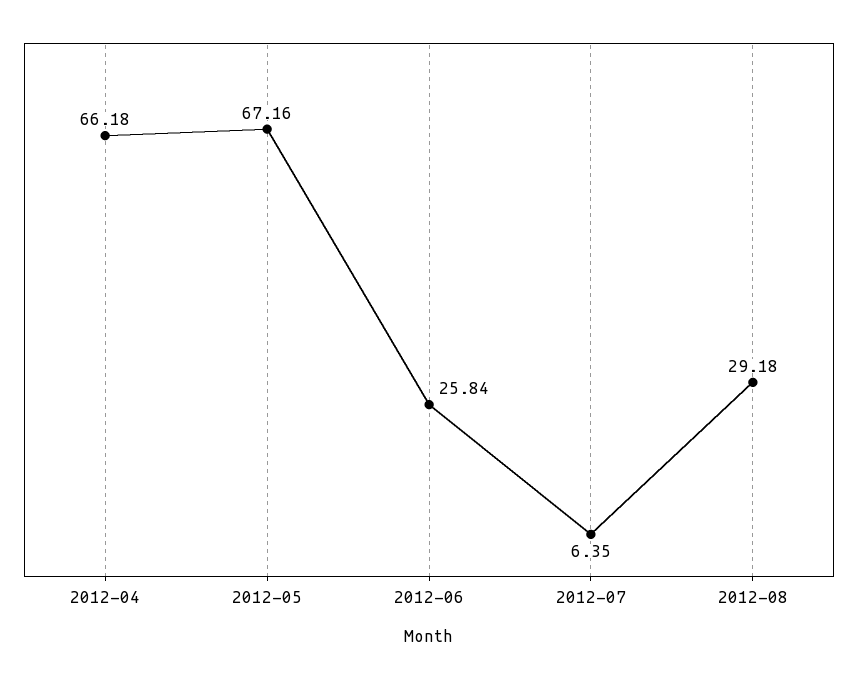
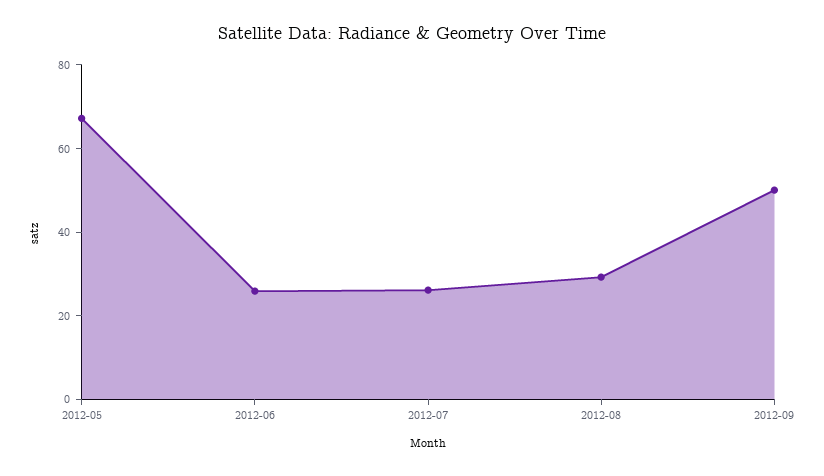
2012-04: 66.18 -> none
2012-07: 6.35 -> 25
2012-09: none -> 50

